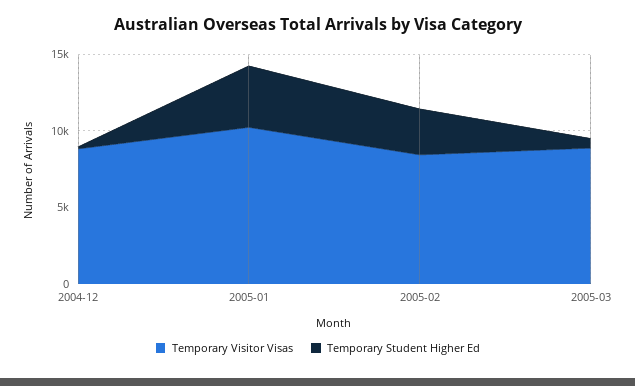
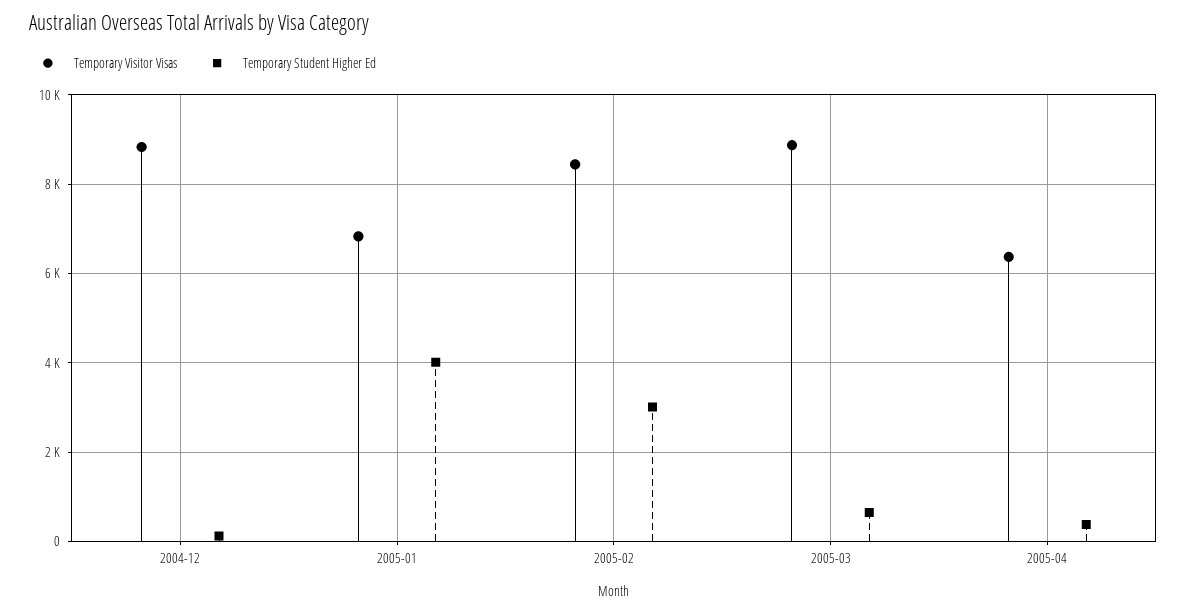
Temporary Visitor Visas, 2005-01: 10000 -> 6800
Temporary Visitor Visas, 2005-04: none -> 6400
Temporary Student Higher Ed, 2005-04: none -> 400

